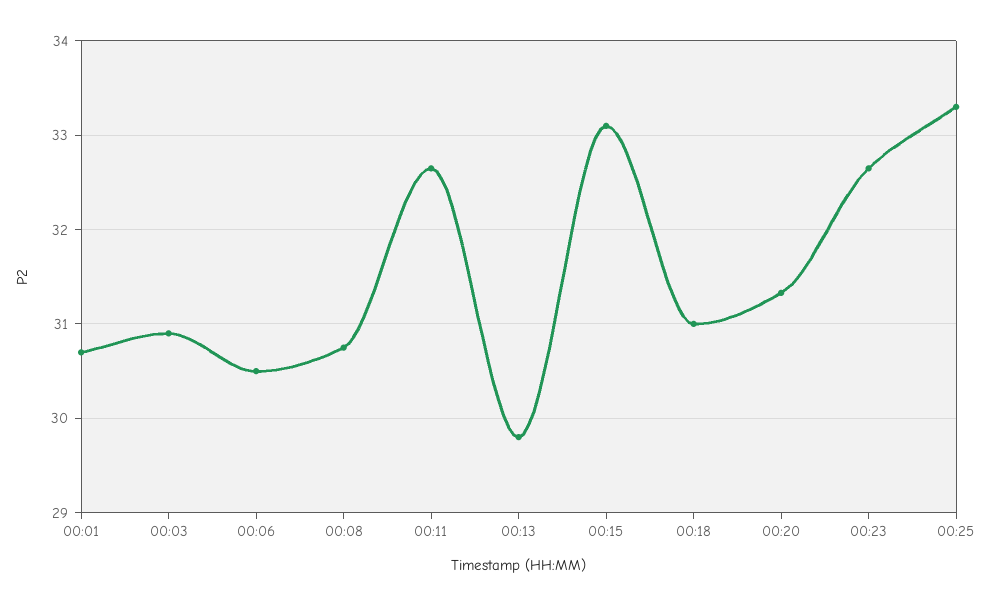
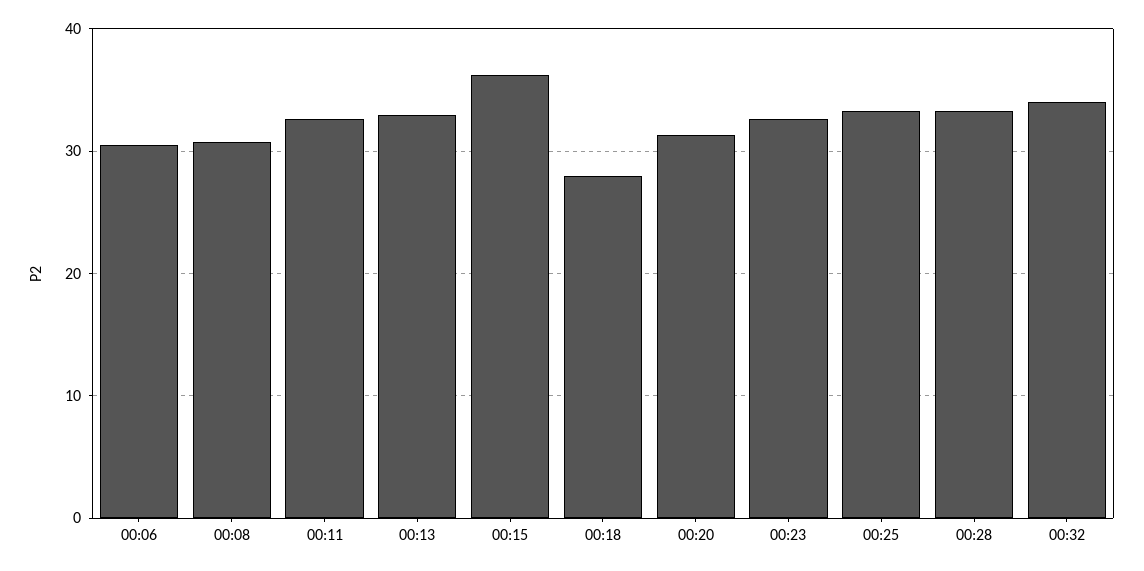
00:01: 30.7 -> none
00:03: 30.9 -> none
00:13: 29.8 -> 33
00:15: 33.1 -> 36
00:18: 31 -> 28
00:28: none -> 33
00:32: none -> 34

